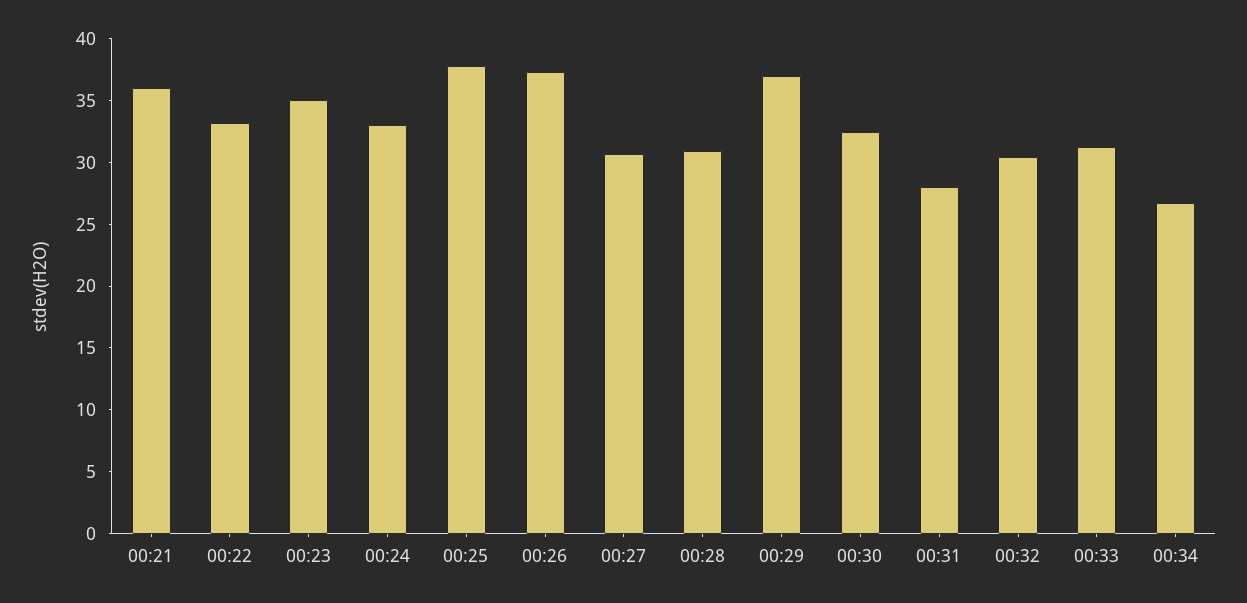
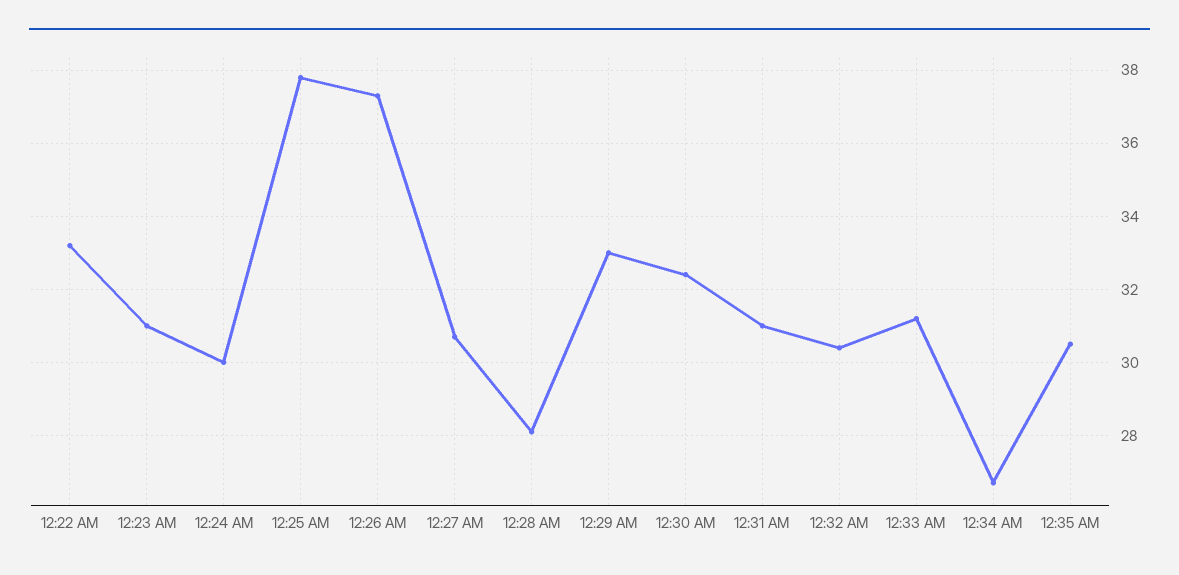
00:21: 36 -> none
00:23: 35 -> 31
00:24: 33 -> 30
00:28: 31 -> 28
00:29: 37 -> 33
00:31: 28 -> 31
12:35 AM: none -> 30.5

